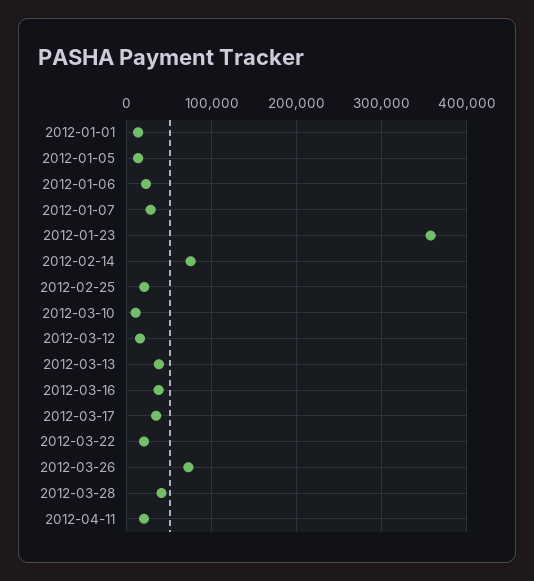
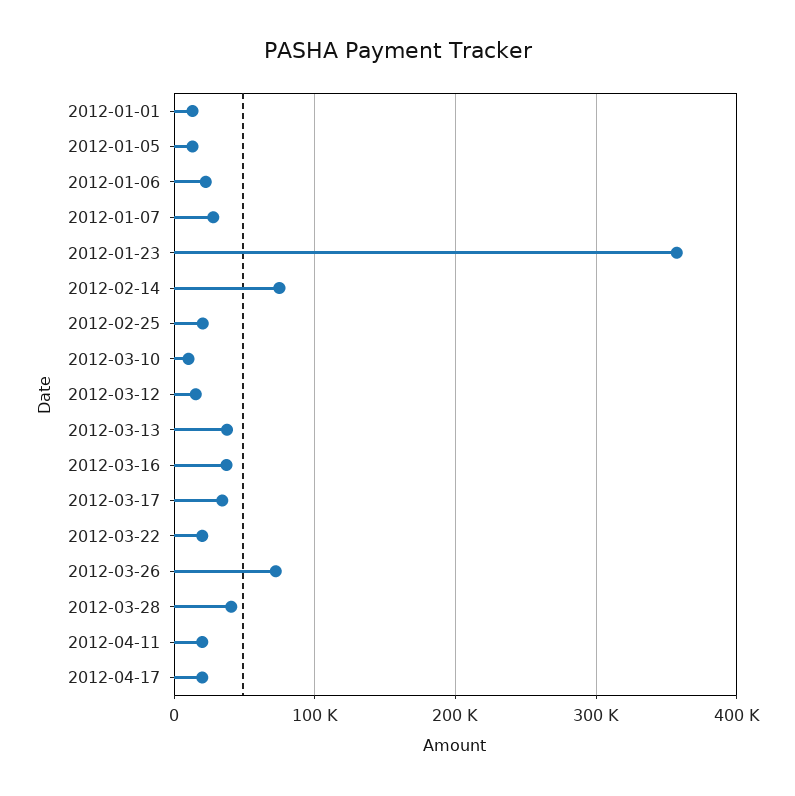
2012-04-17: none -> 20000

